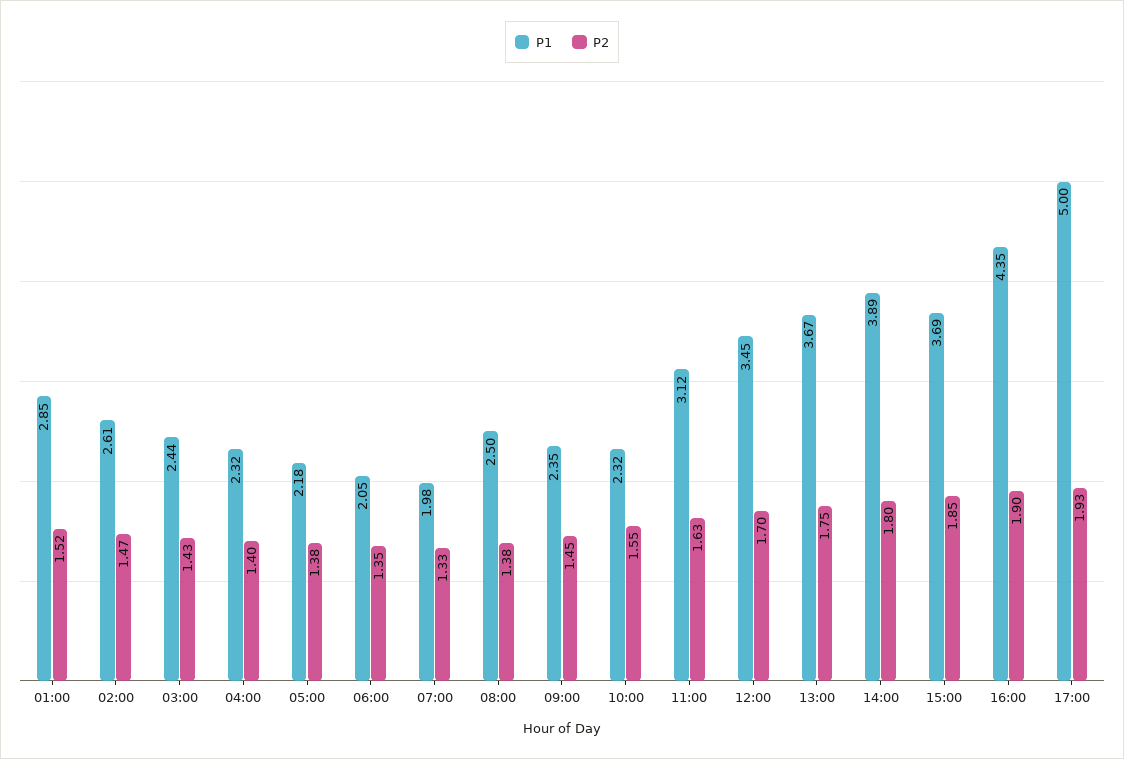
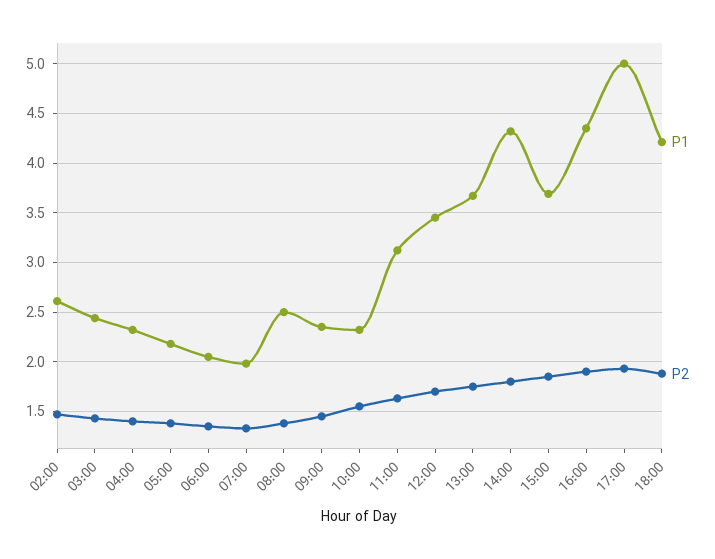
P1, 01:00: 2.85 -> none
P2, 01:00: 1.52 -> none
P1, 14:00: 3.89 -> 4.3
P1, 18:00: none -> 4.2
P2, 18:00: none -> 1.9

